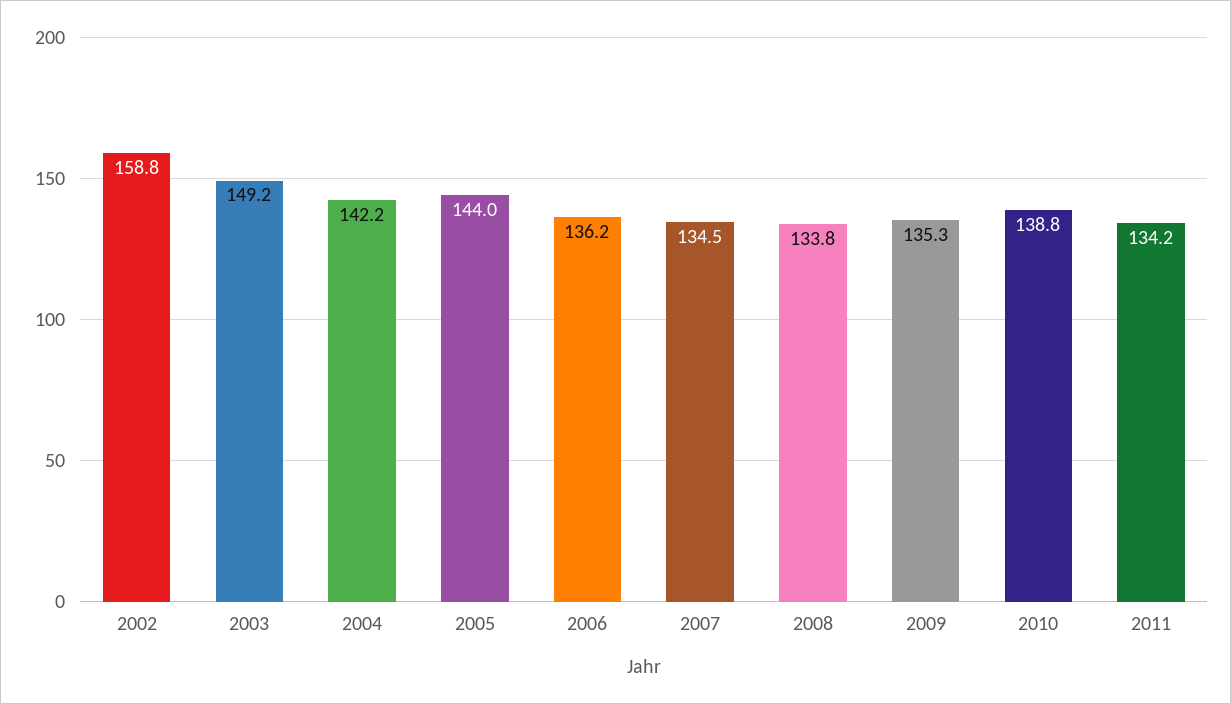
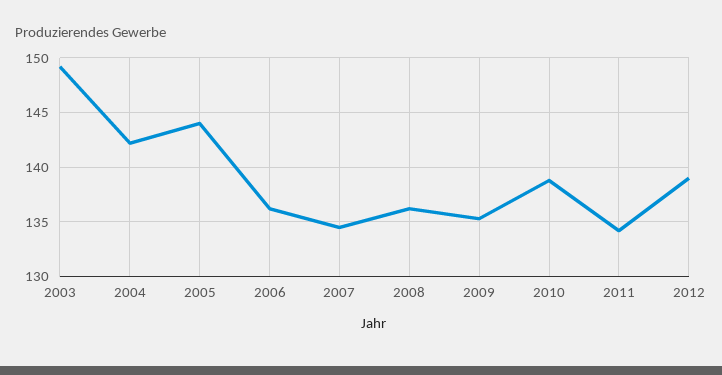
2002: 158.8 -> none
2008: 133.8 -> 136
2012: none -> 139

